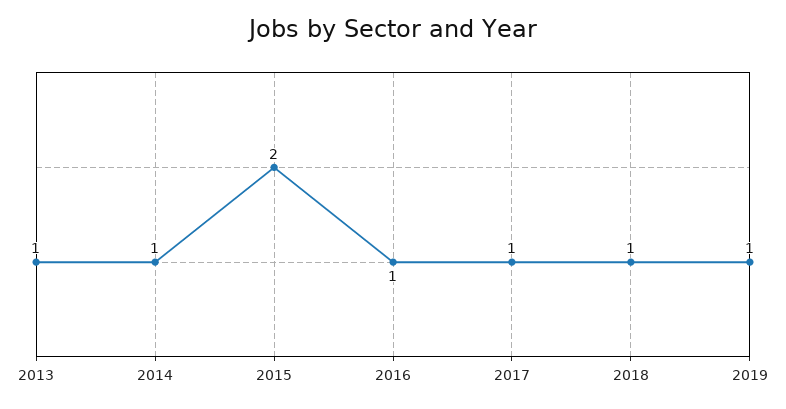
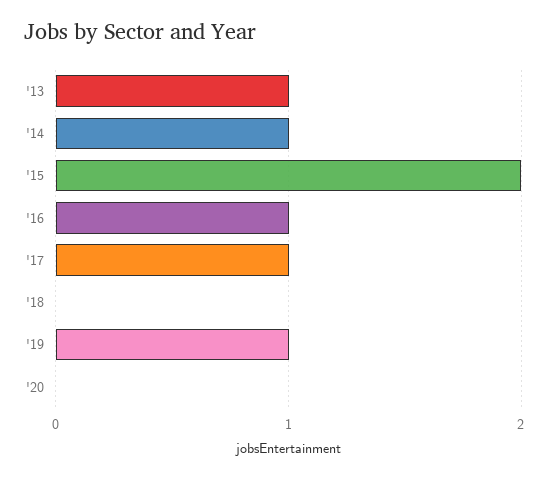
2018: 1 -> 0
'20: none -> 0

